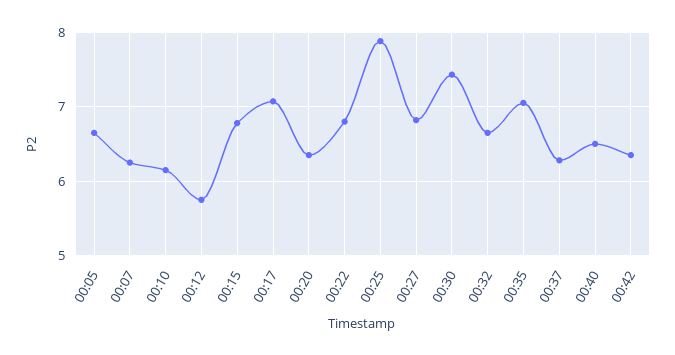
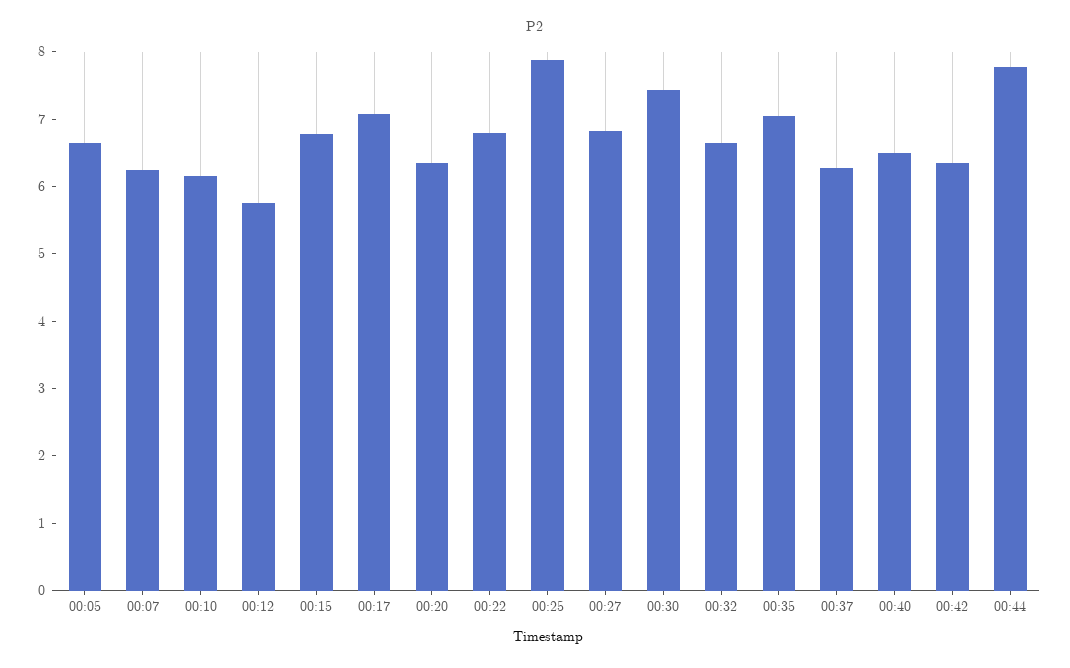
00:44: none -> 7.8

